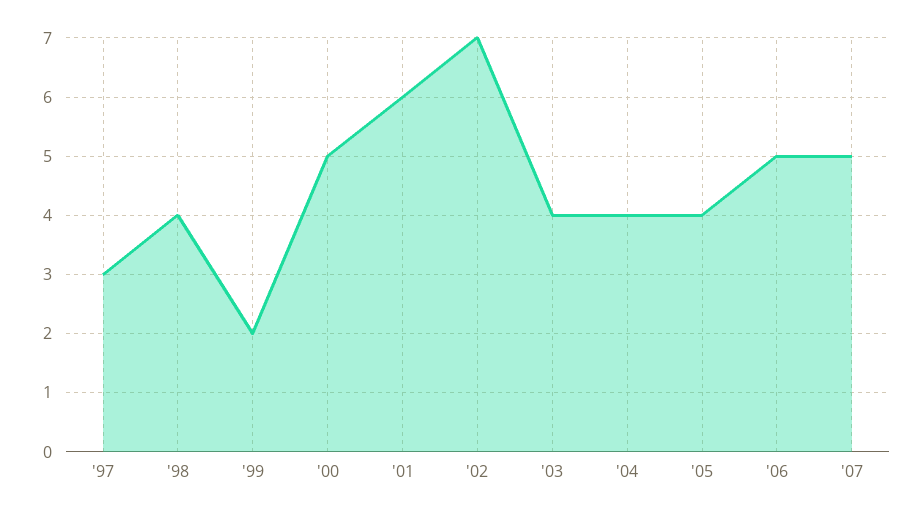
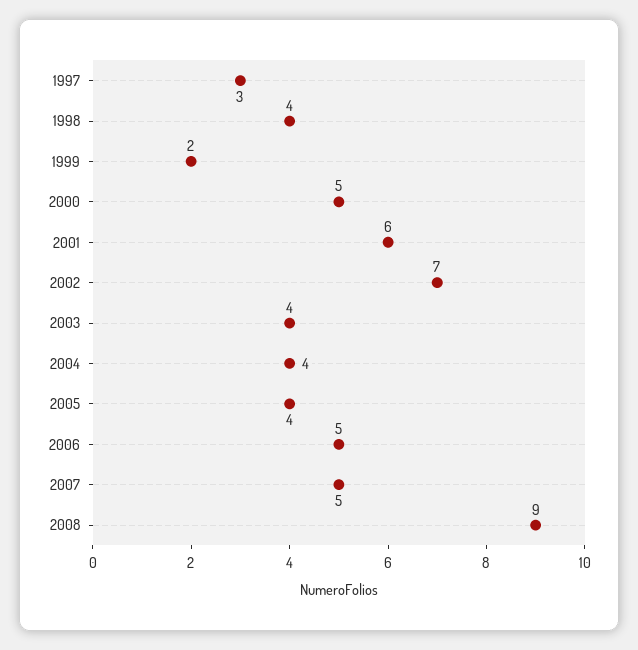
2008: none -> 9

